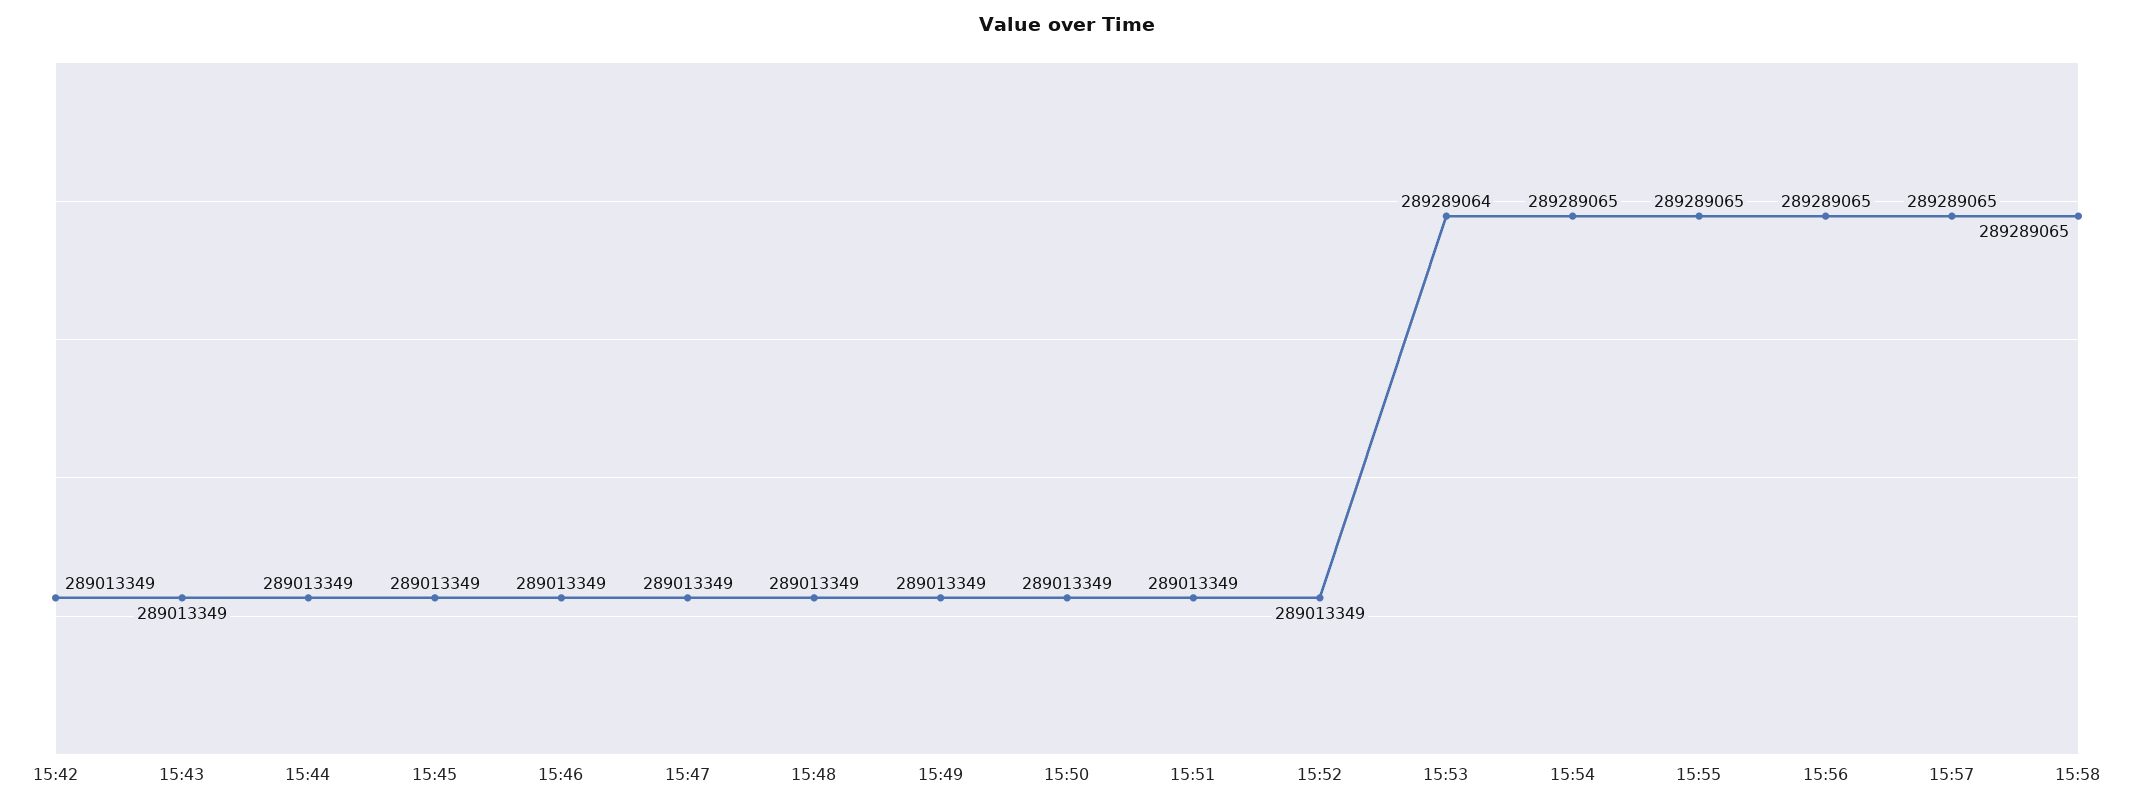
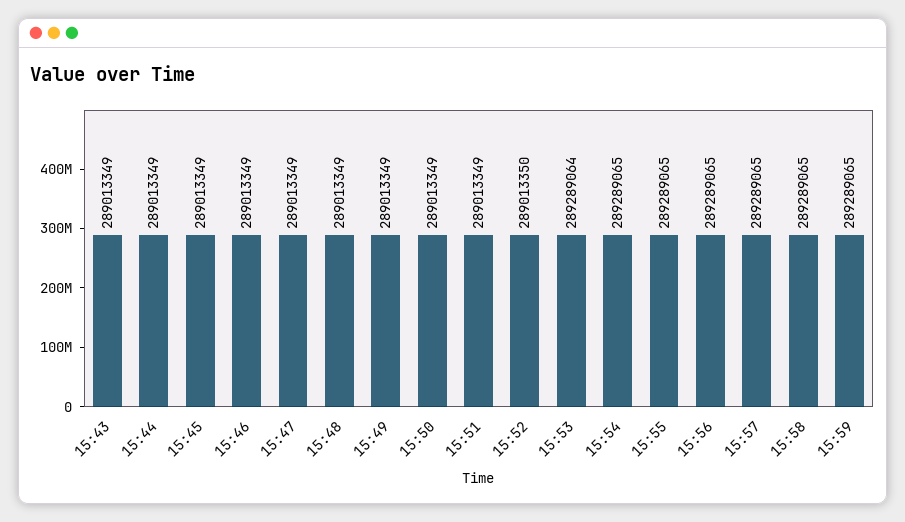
15:42: 289013349 -> none
15:52: 289013349 -> 289013350
15:59: none -> 289289065

